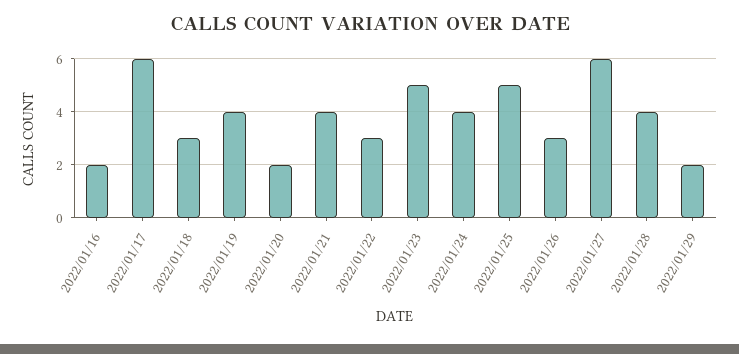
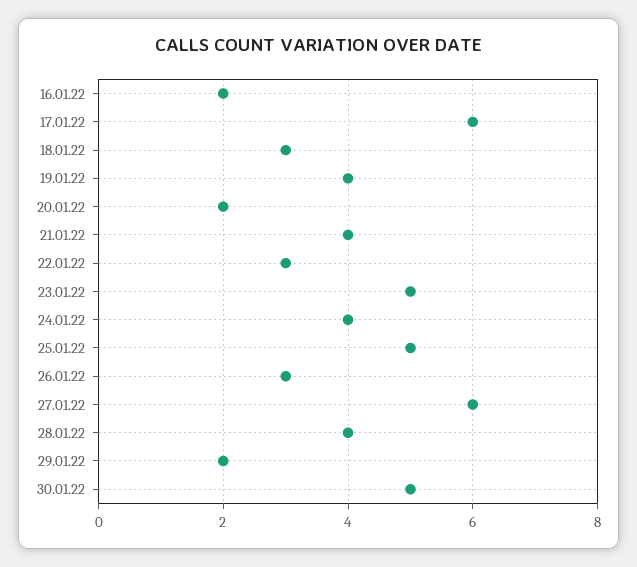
30.01.22: none -> 5

